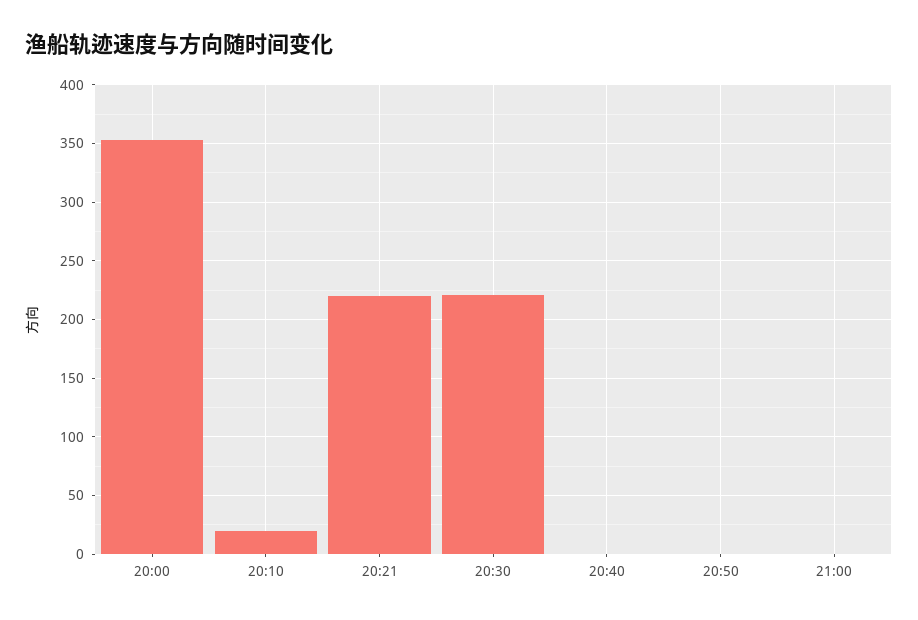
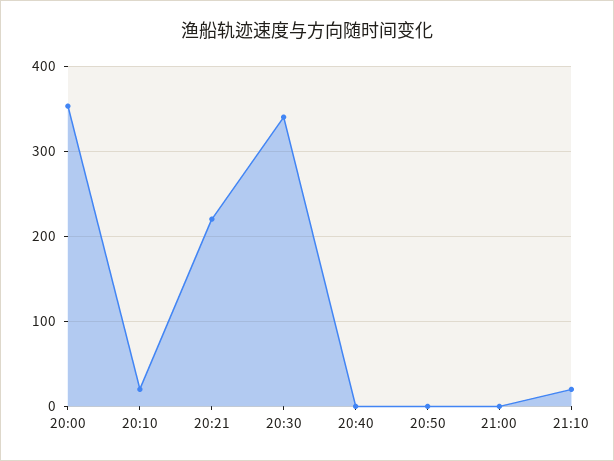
20:30: 220 -> 340
21:10: none -> 20

